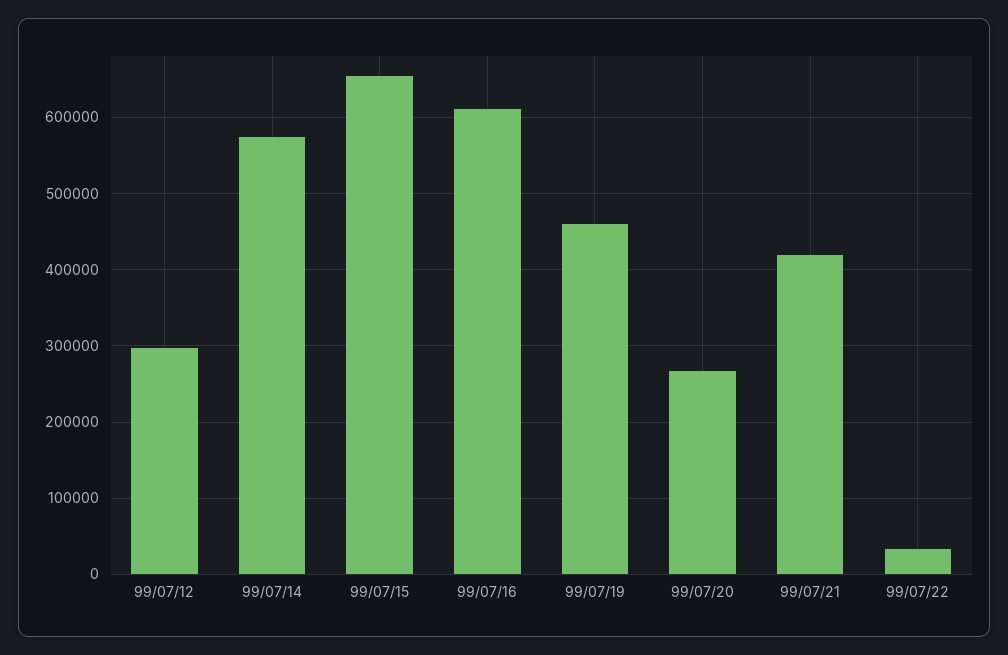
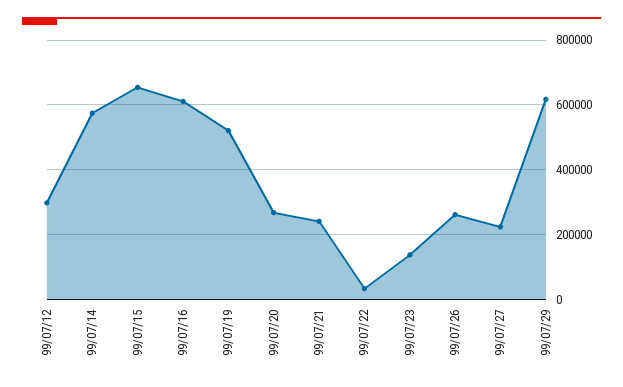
99/07/19: 460000 -> 520000
99/07/21: 420000 -> 240000
99/07/23: none -> 140000
99/07/26: none -> 260000
99/07/27: none -> 220000
99/07/29: none -> 620000

